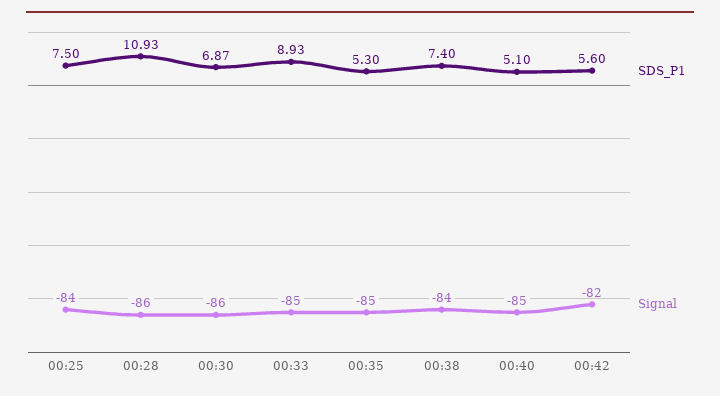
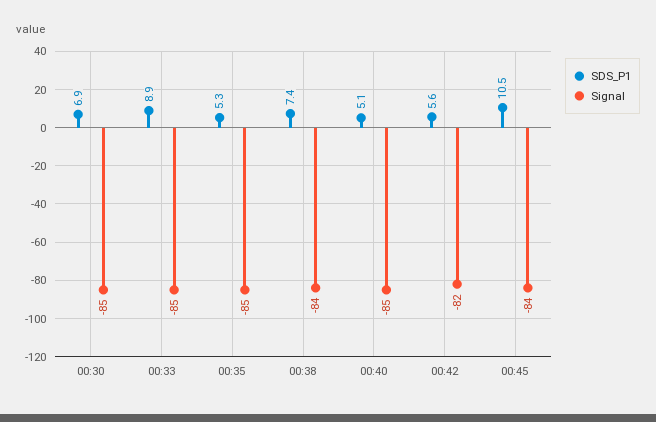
SDS_P1, 00:25: 7.5 -> none
Signal, 00:25: -84 -> none
SDS_P1, 00:28: 10.93 -> none
Signal, 00:28: -86 -> none
Signal, 00:30: -86 -> -85
SDS_P1, 00:45: none -> 10.5
Signal, 00:45: none -> -84

